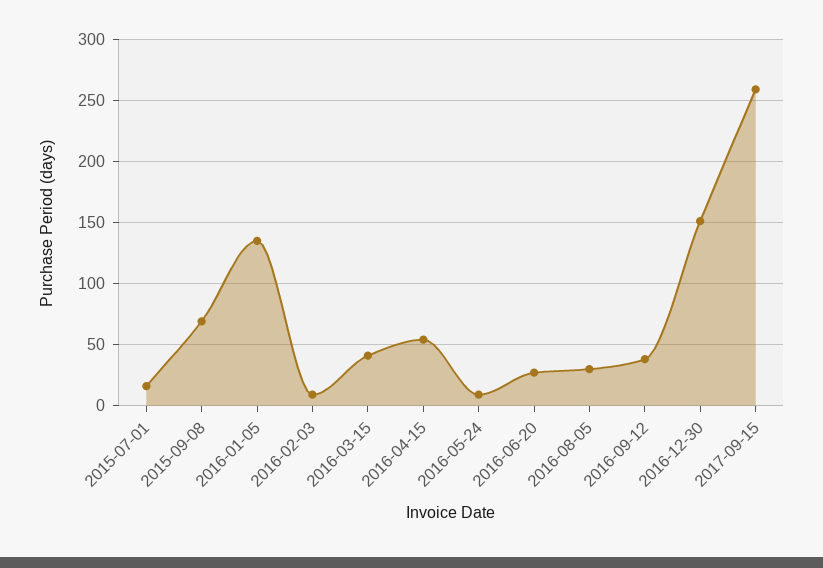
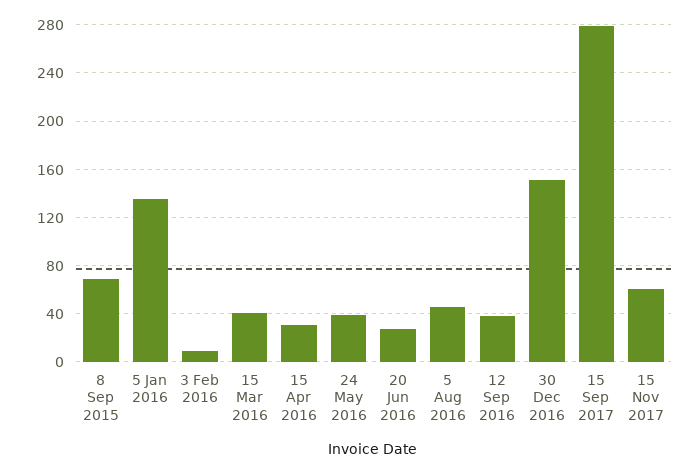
2015-07-01: 15 -> none
2016-04-15: 55 -> 30
2016-05-24: 10 -> 40
2016-08-05: 30 -> 45
2017-09-15: 260 -> 280
15 Nov 2017: none -> 60

